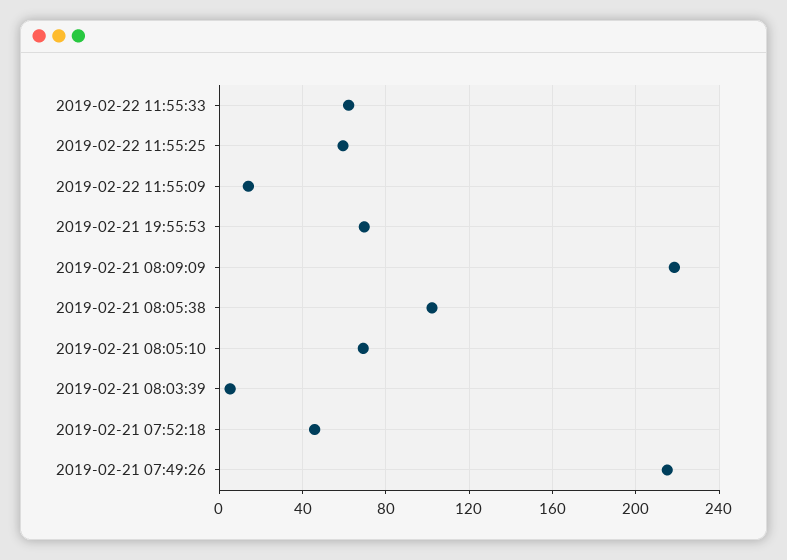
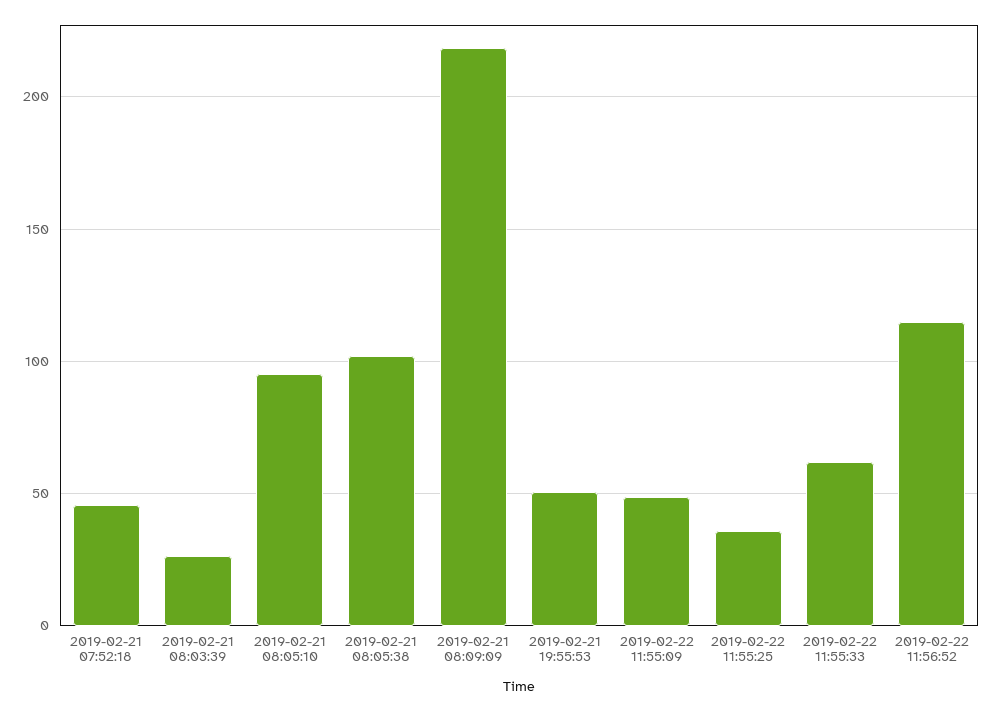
2019-02-22 11:55:25: 60 -> 35
2019-02-22 11:55:09: 15 -> 50
2019-02-21 19:55:53: 70 -> 50
2019-02-21 08:05:10: 70 -> 95
2019-02-21 08:03:39: 5 -> 25
2019-02-21 07:49:26: 215 -> none
2019-02-22 11:56:52: none -> 115

